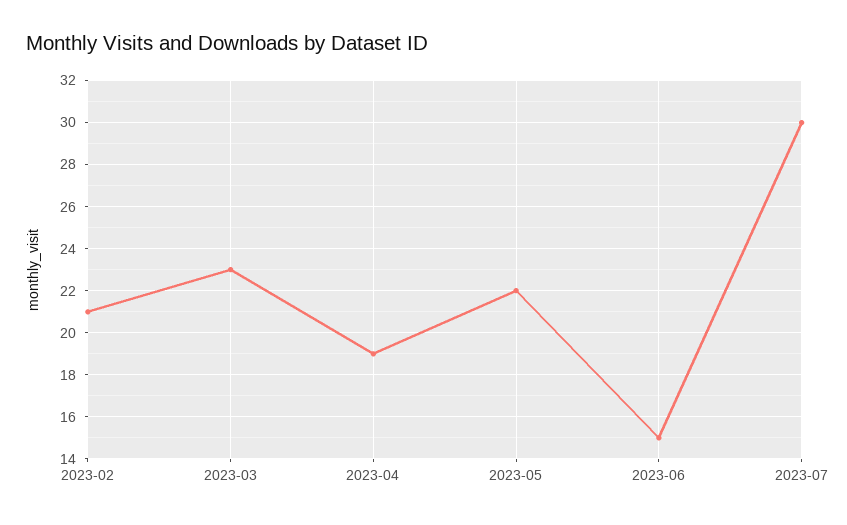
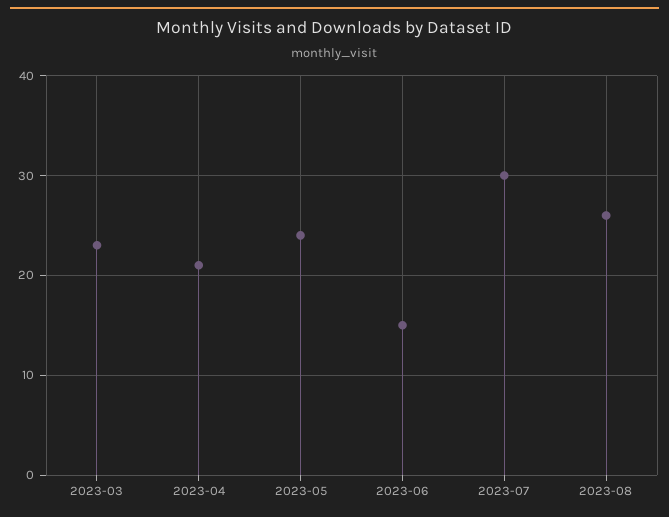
2023-02: 21 -> none
2023-04: 19 -> 21
2023-05: 22 -> 24
2023-08: none -> 26

